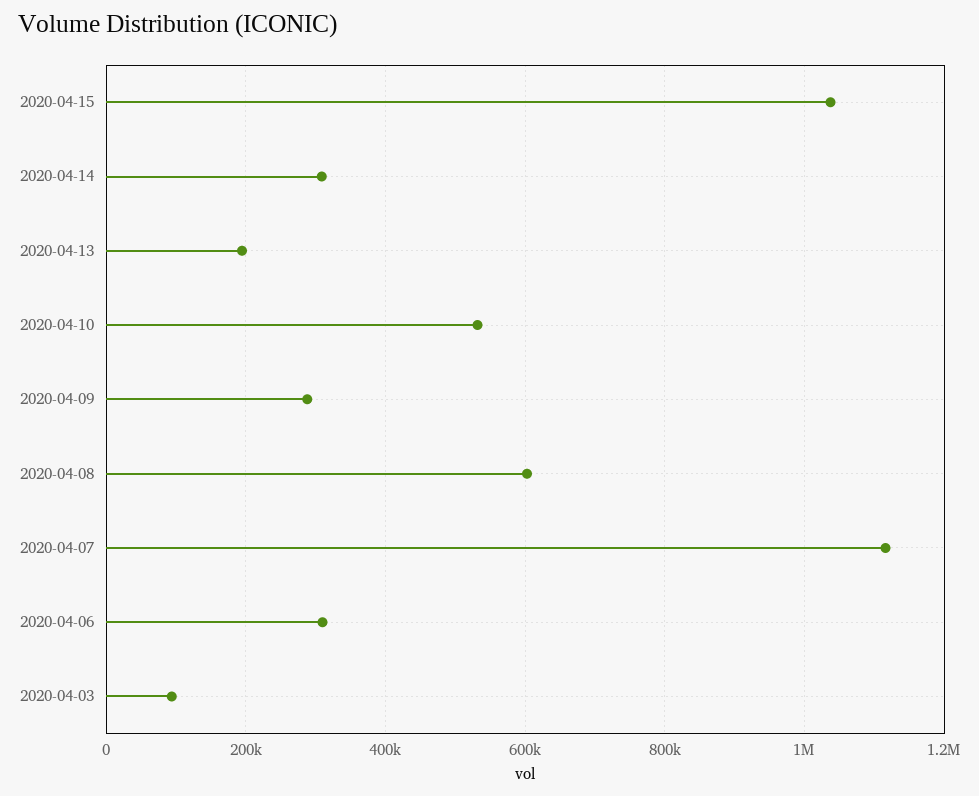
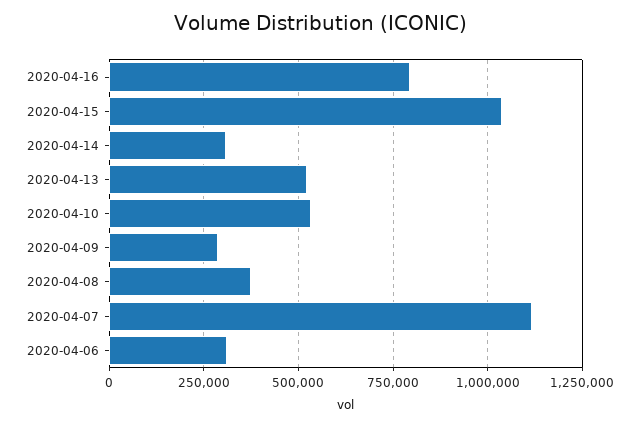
2020-04-13: 200000 -> 525000
2020-04-08: 600000 -> 375000
2020-04-03: 100000 -> none
2020-04-16: none -> 800000

